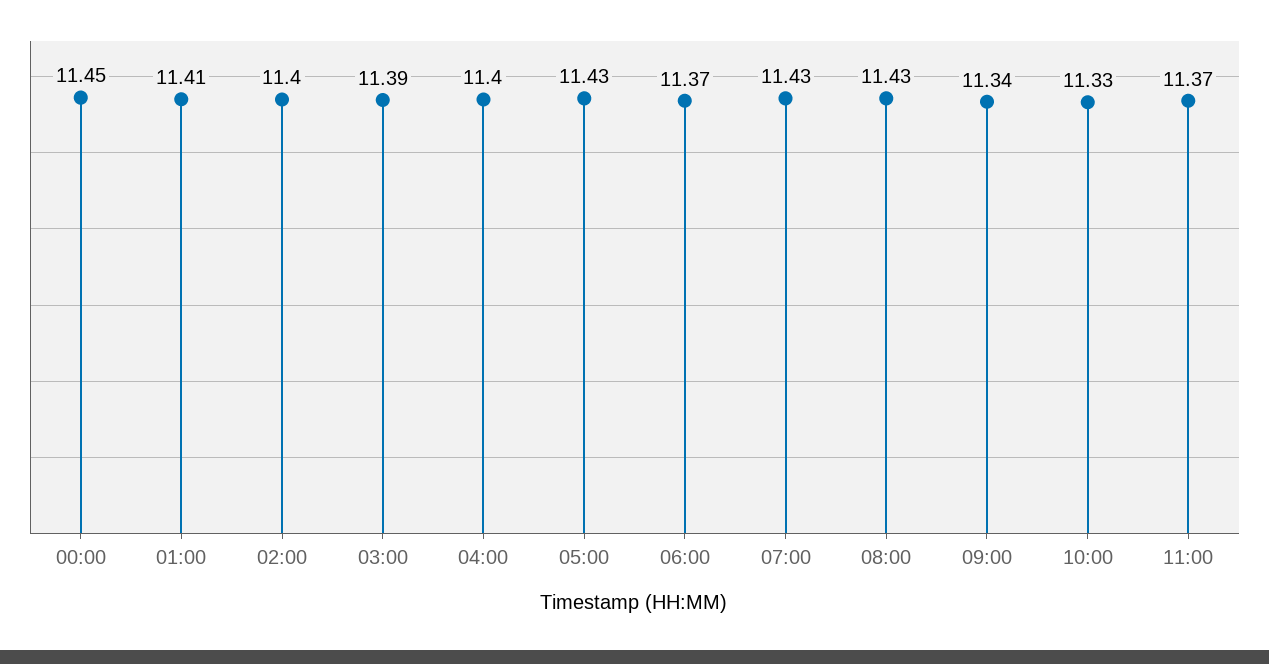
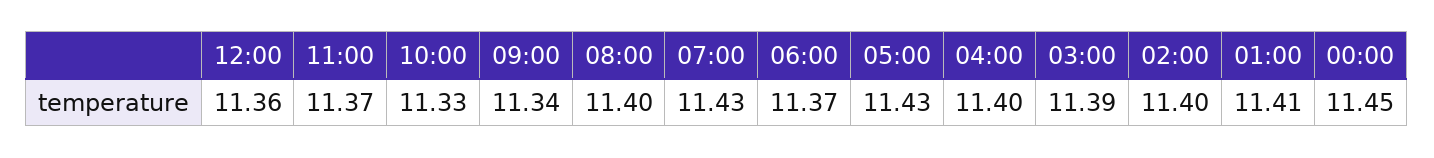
08:00: 11.43 -> 11.4
12:00: none -> 11.36

